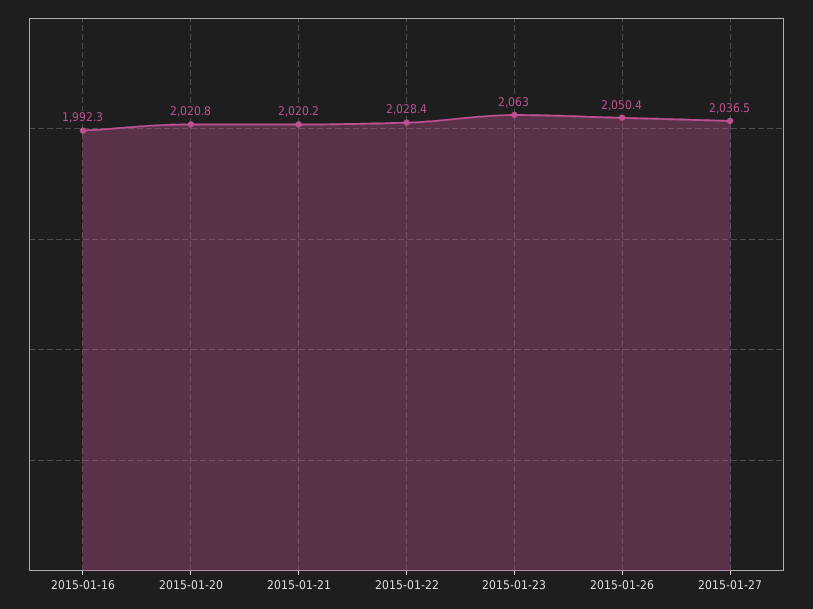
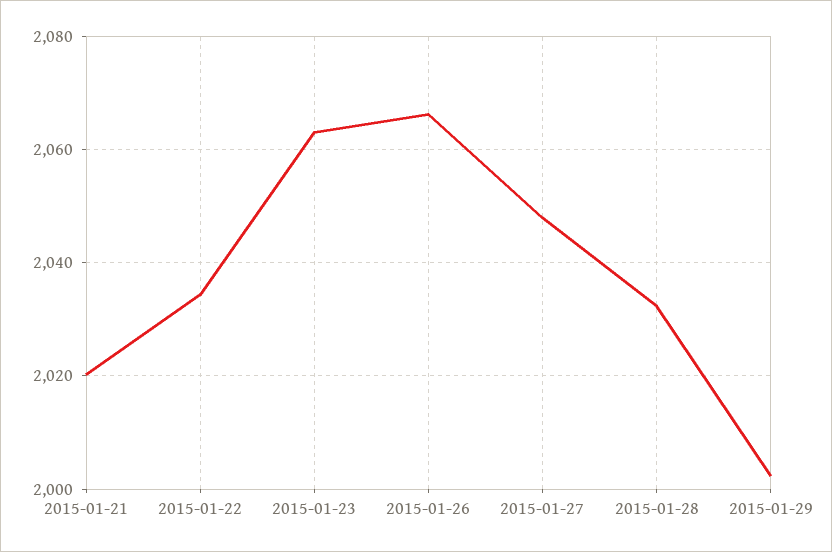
2015-01-16: 1992.3 -> none
2015-01-20: 2020.8 -> none
2015-01-22: 2028.4 -> 2034
2015-01-26: 2050.4 -> 2066
2015-01-27: 2036.5 -> 2048
2015-01-28: none -> 2032
2015-01-29: none -> 2002

